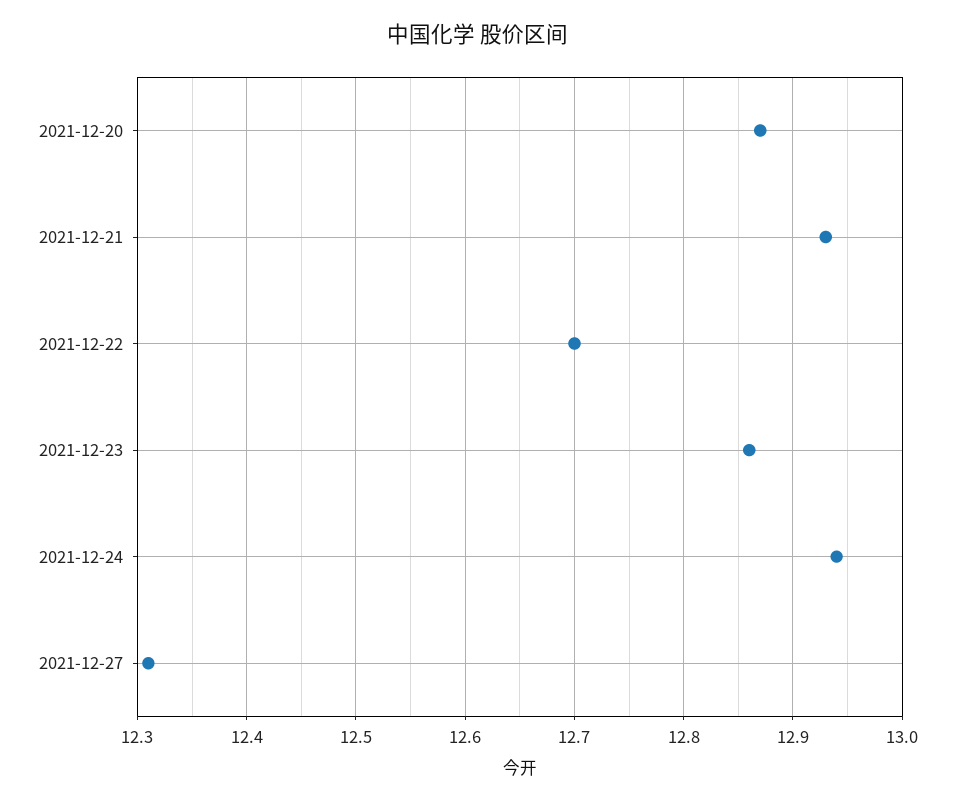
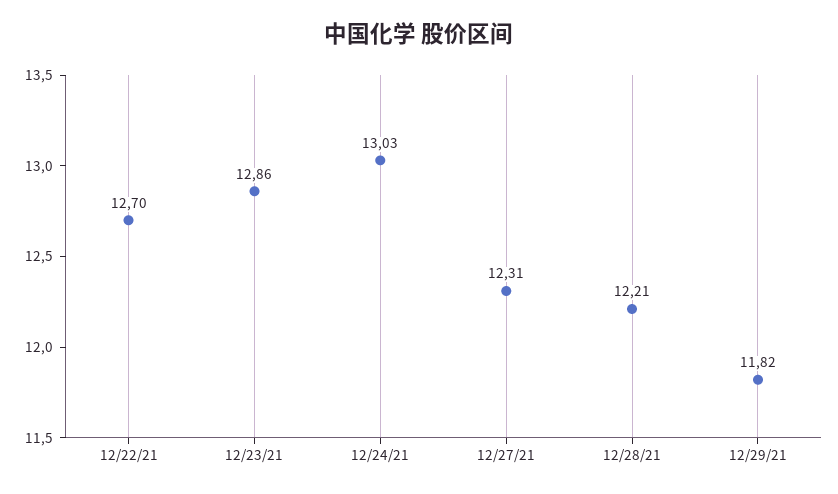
2021-12-20: 12.87 -> none
2021-12-21: 12.93 -> none
2021-12-24: 12.94 -> 13.03
12/28/21: none -> 12.21
12/29/21: none -> 11.82

